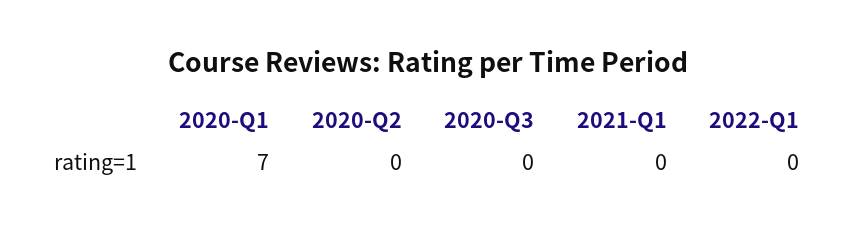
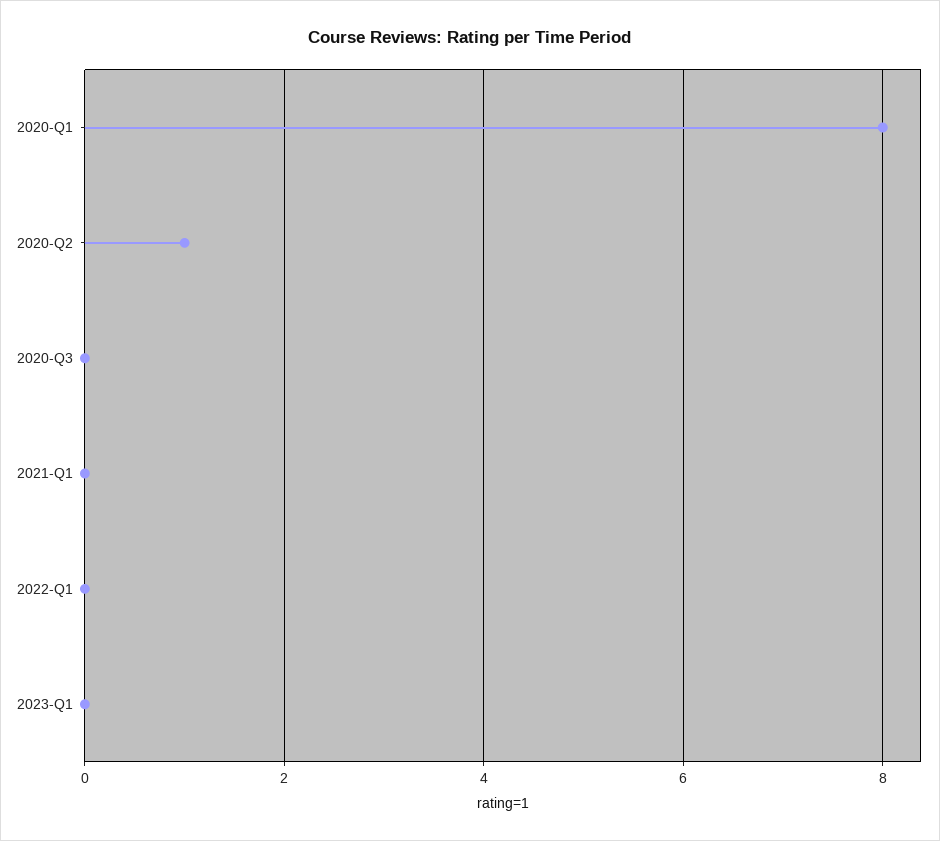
2020-Q1: 7 -> 8
2020-Q2: 0 -> 1
2023-Q1: none -> 0

